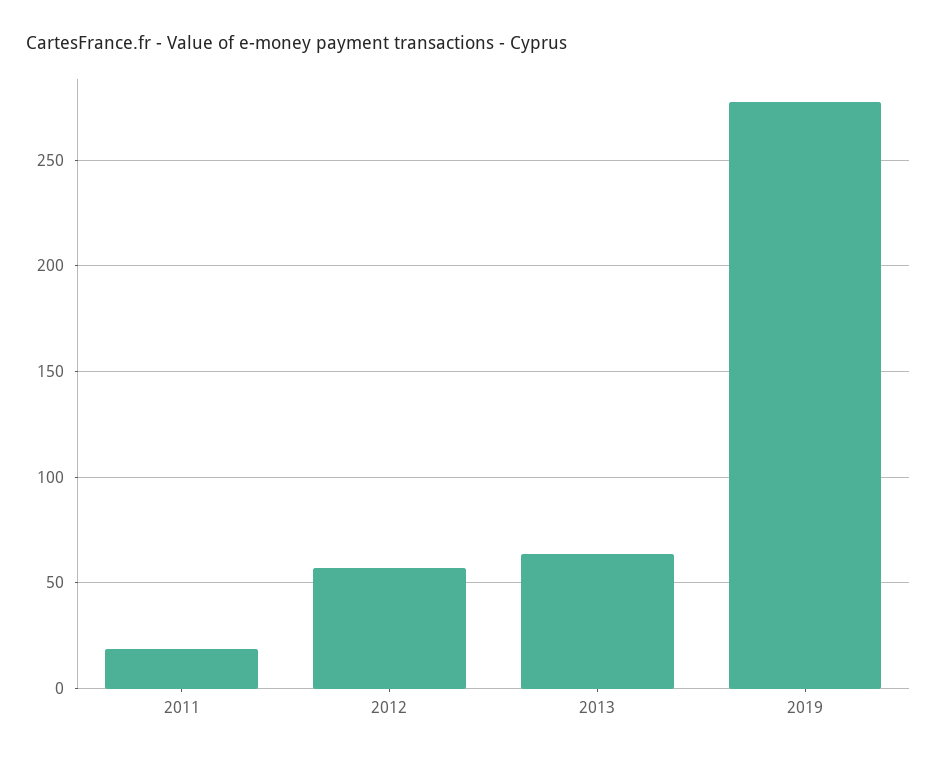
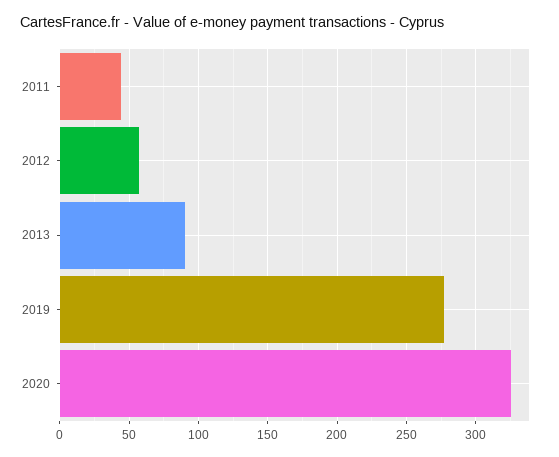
2011: 20 -> 45
2013: 65 -> 90
2020: none -> 325

